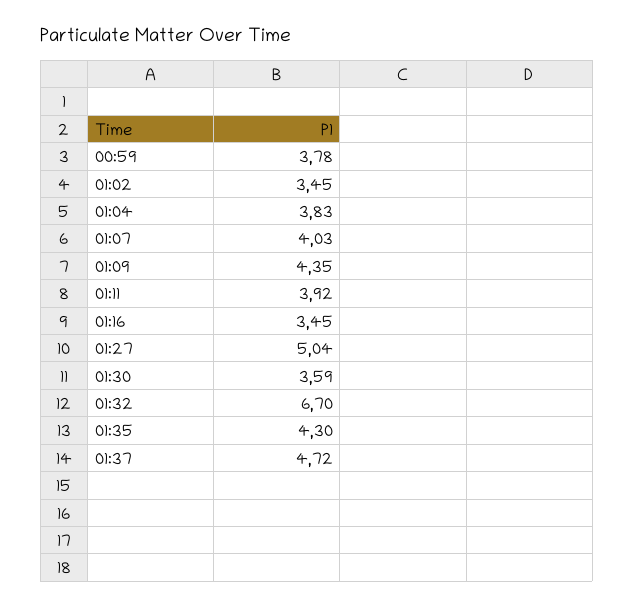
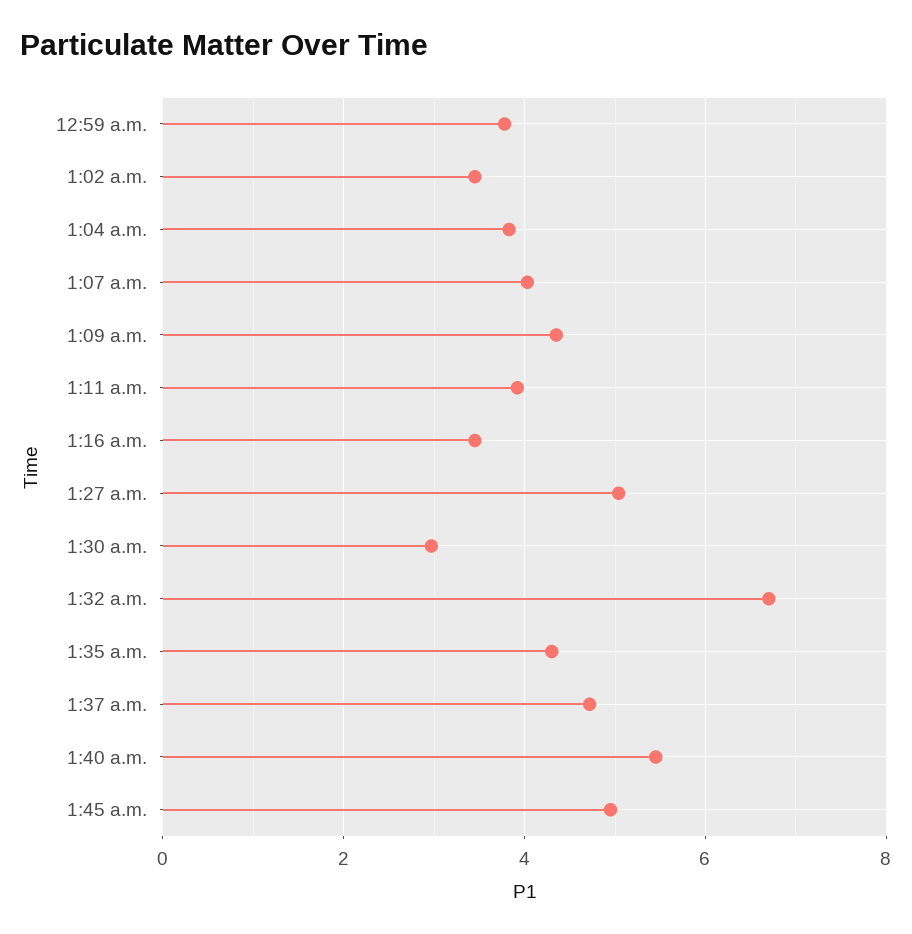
01:30: 3.59 -> 3
1:40 a.m.: none -> 5.4
1:45 a.m.: none -> 5

